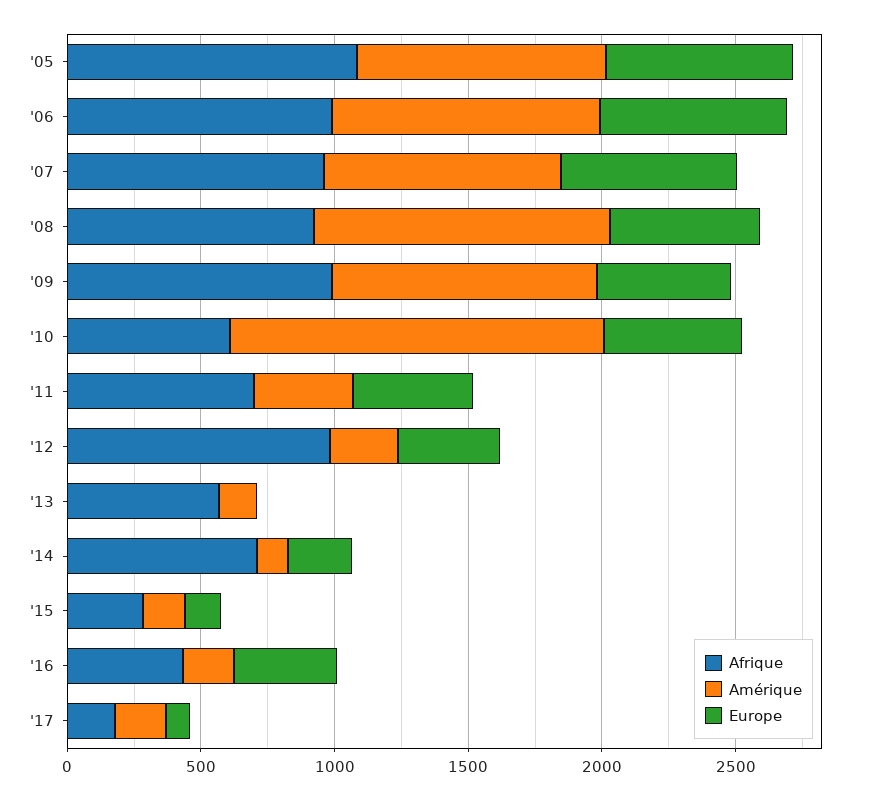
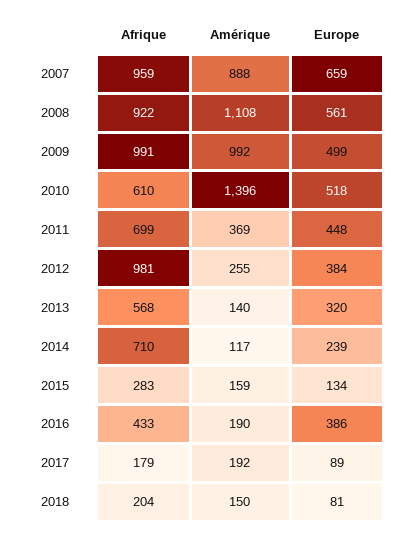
Afrique, '05: 1100 -> none
Amérique, '05: 900 -> none
Europe, '05: 700 -> none
Afrique, '06: 1000 -> none
Amérique, '06: 1000 -> none
Europe, '06: 700 -> none
Europe, '13: 0 -> 320
Afrique, 2018: none -> 204
Amérique, 2018: none -> 150
Europe, 2018: none -> 81

